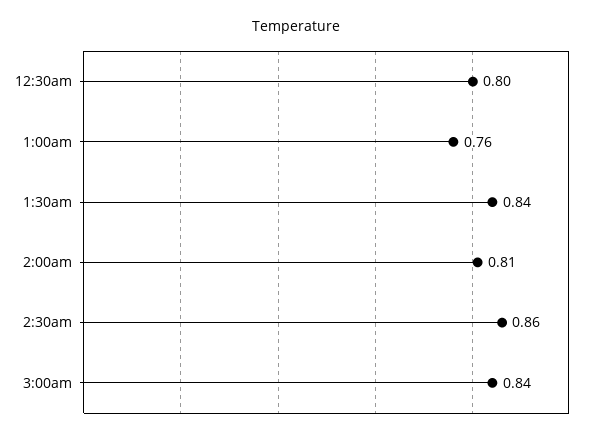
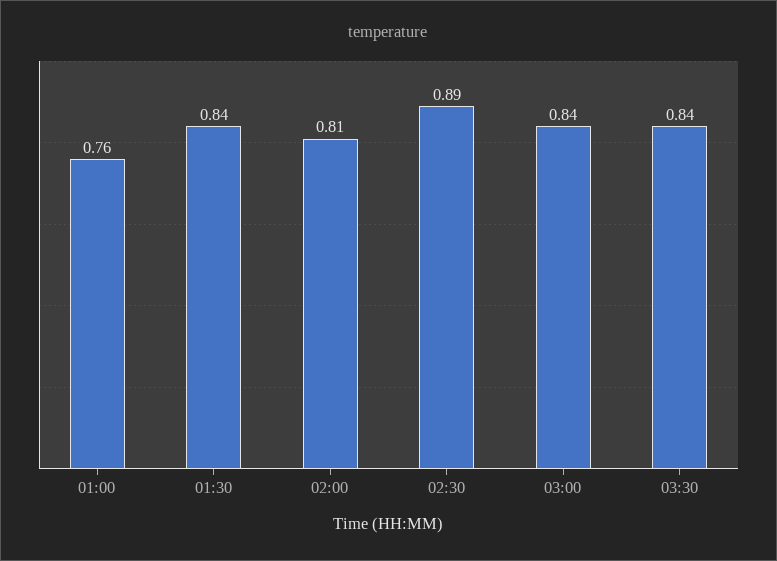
12:30am: 0.8 -> none
2:30am: 0.86 -> 0.89
03:30: none -> 0.84

